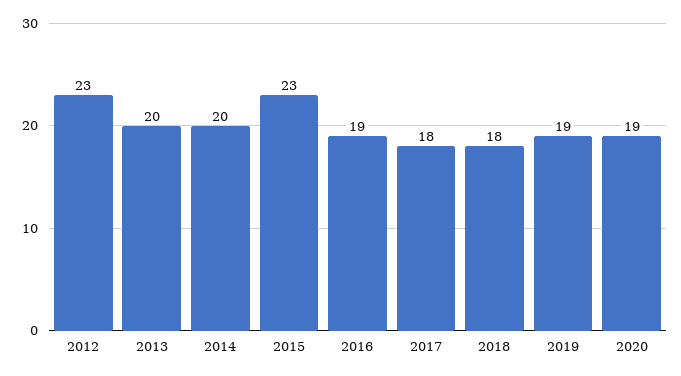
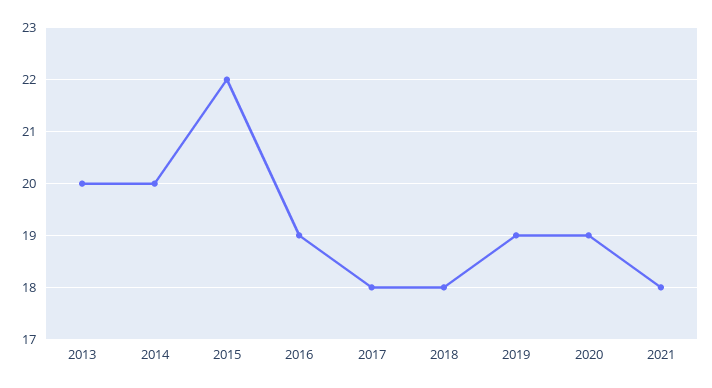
2012: 23 -> none
2015: 23 -> 22
2021: none -> 18

